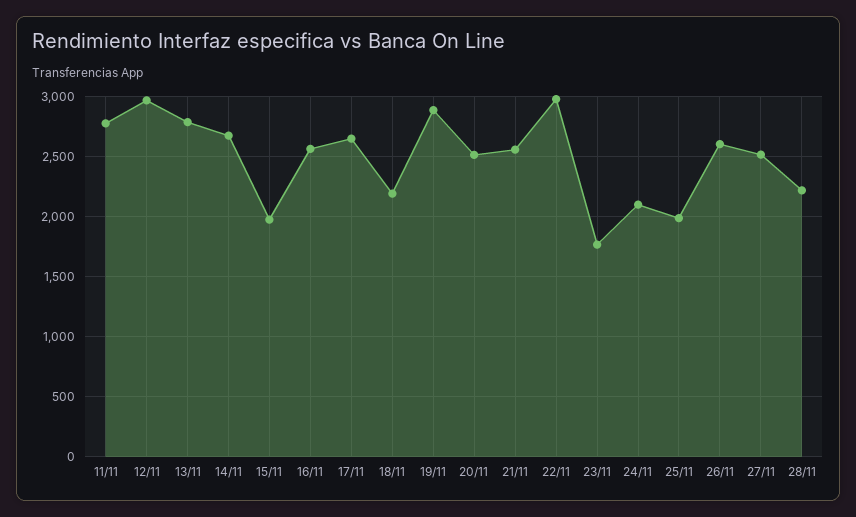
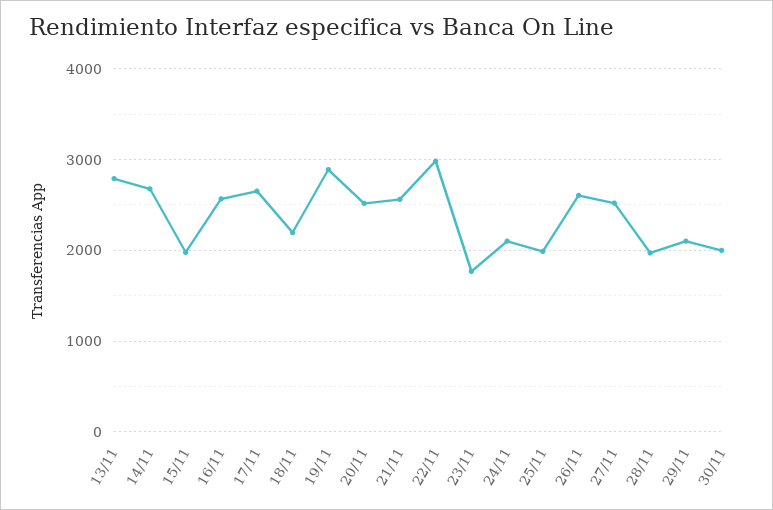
11/11: 2800 -> none
12/11: 3000 -> none
28/11: 2200 -> 2000
29/11: none -> 2100
30/11: none -> 2000

